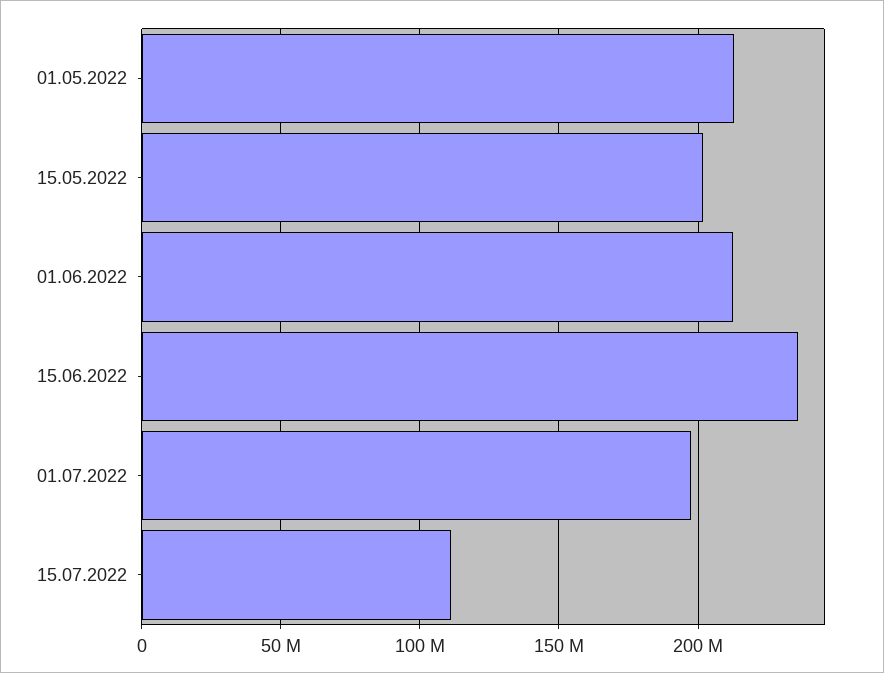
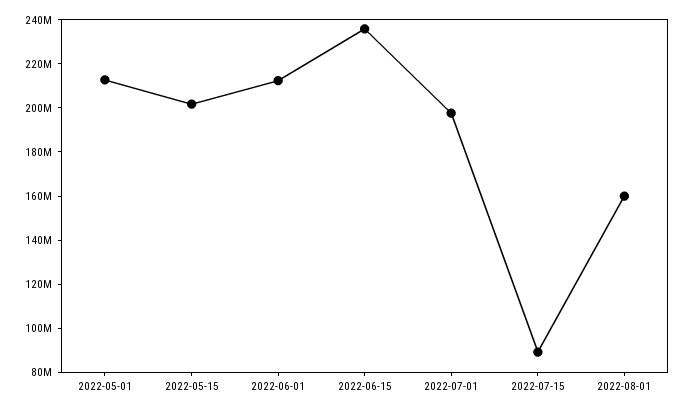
15.07.2022: 110000000 -> 90000000
2022-08-01: none -> 160000000

